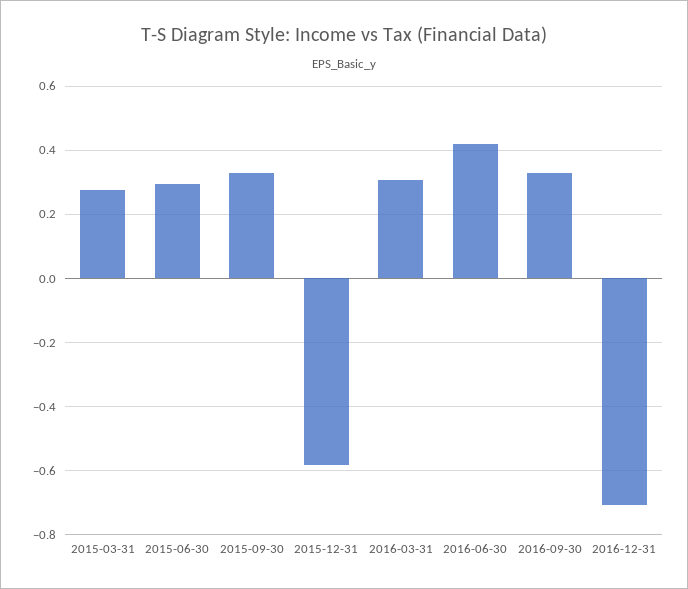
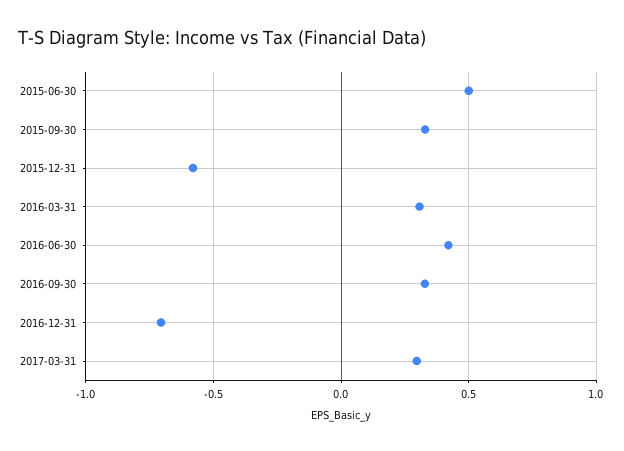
2015-03-31: 0.28 -> none
2015-06-30: 0.3 -> 0.5
2017-03-31: none -> 0.3

